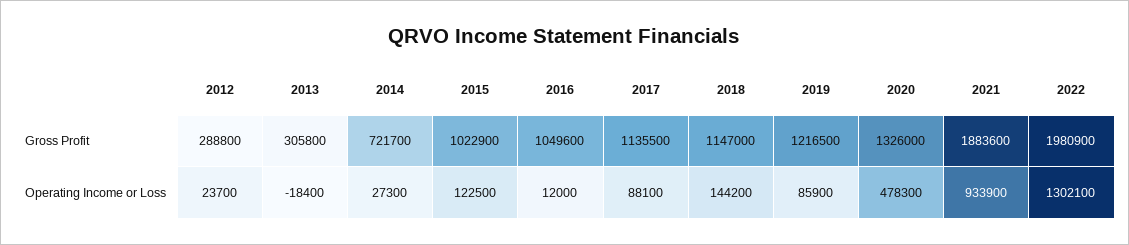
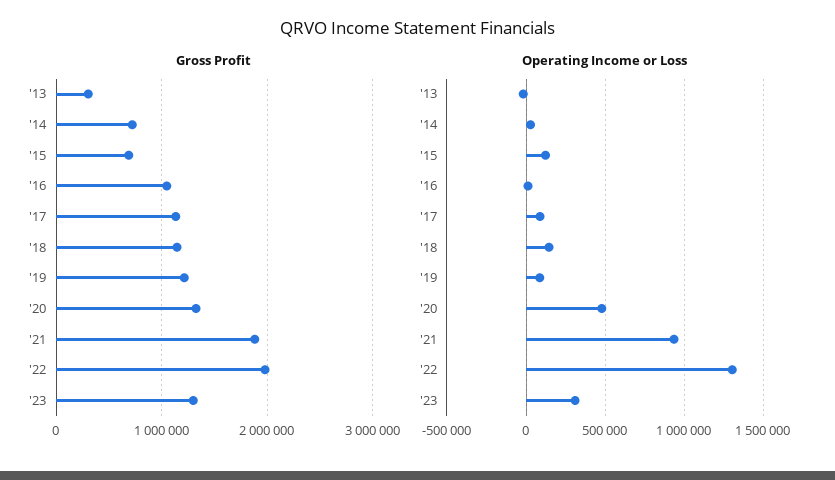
Gross Profit, 2012: 288800 -> none
Gross Profit, 2015: 1022900 -> 700000
Operating Income or Loss, 2012: 23700 -> none
Gross Profit, '23: none -> 1300000
Operating Income or Loss, '23: none -> 300000

